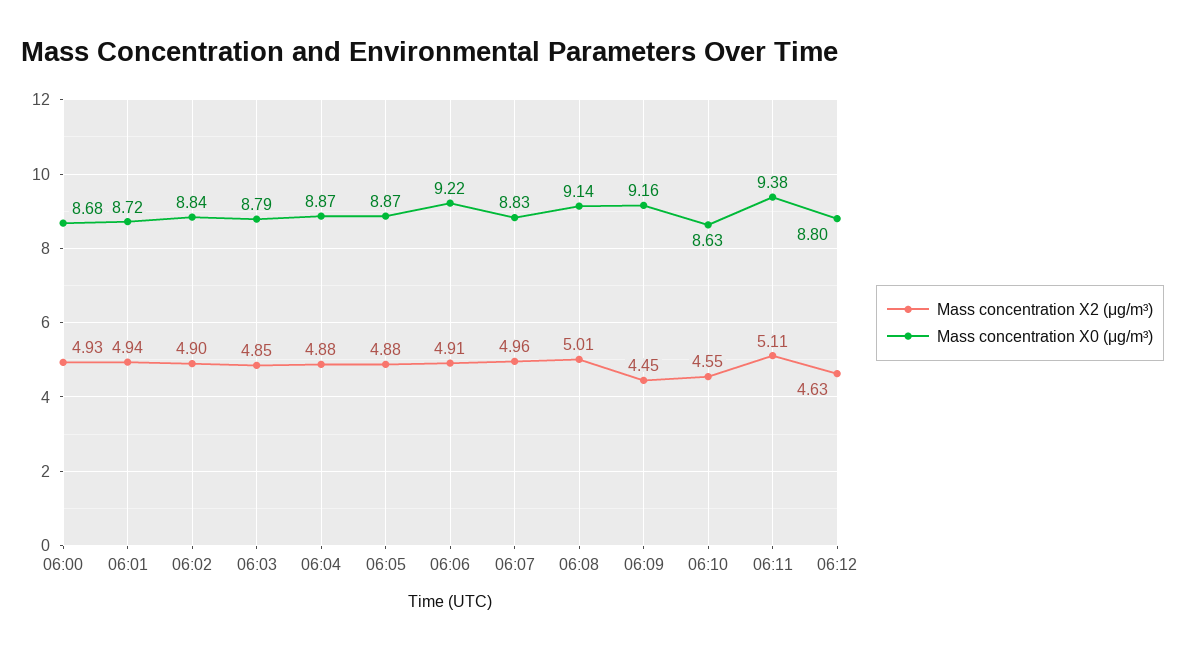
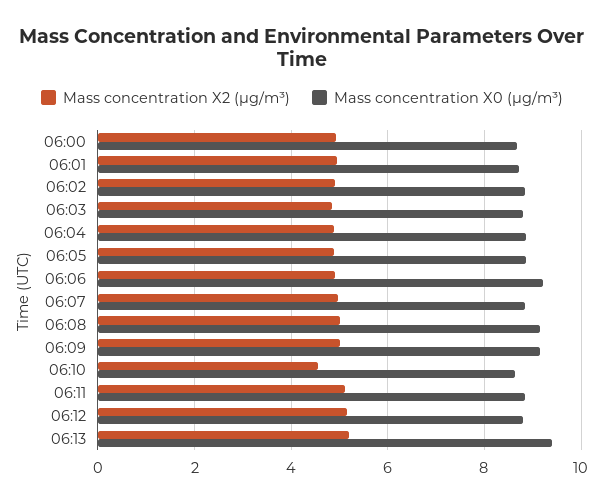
Mass concentration X2 (μg/m³), 06:09: 4.45 -> 5
Mass concentration X0 (μg/m³), 06:11: 9.38 -> 8.8
Mass concentration X2 (μg/m³), 06:12: 4.63 -> 5.2
Mass concentration X2 (μg/m³), 06:13: none -> 5.2
Mass concentration X0 (μg/m³), 06:13: none -> 9.4

